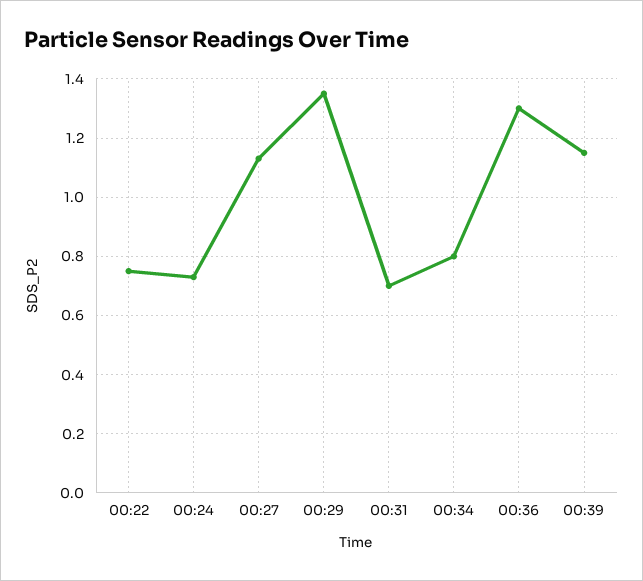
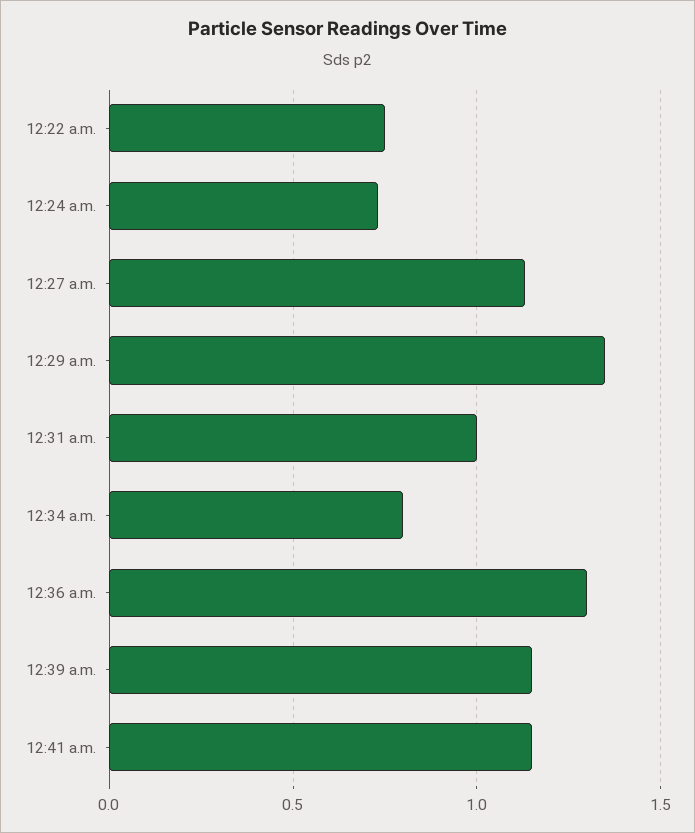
00:31: 0.7 -> 1
12:41 a.m.: none -> 1.15

